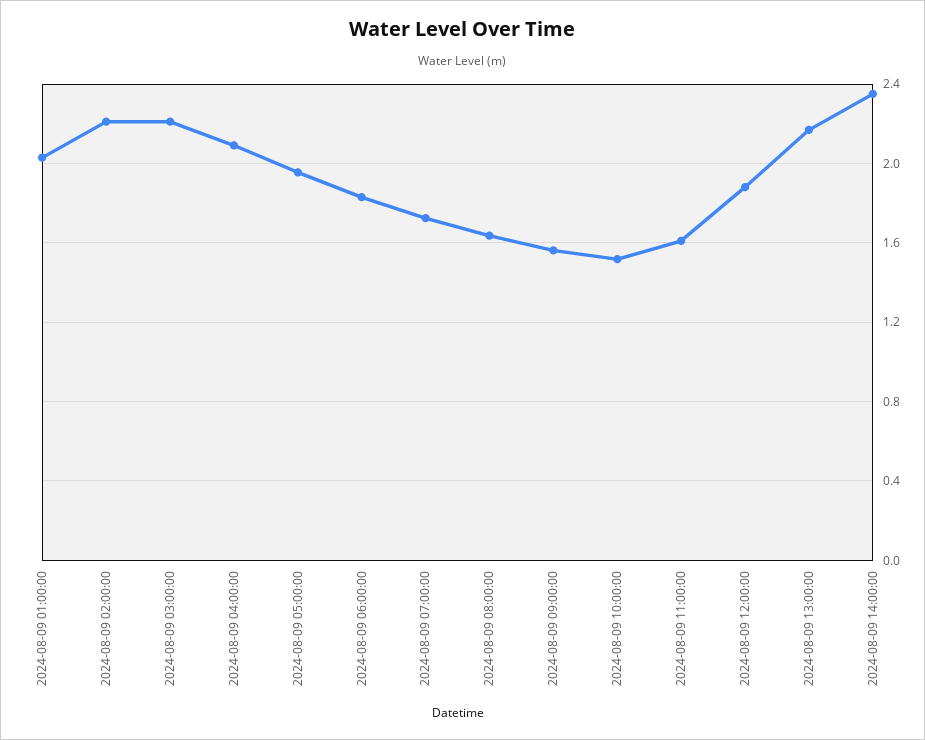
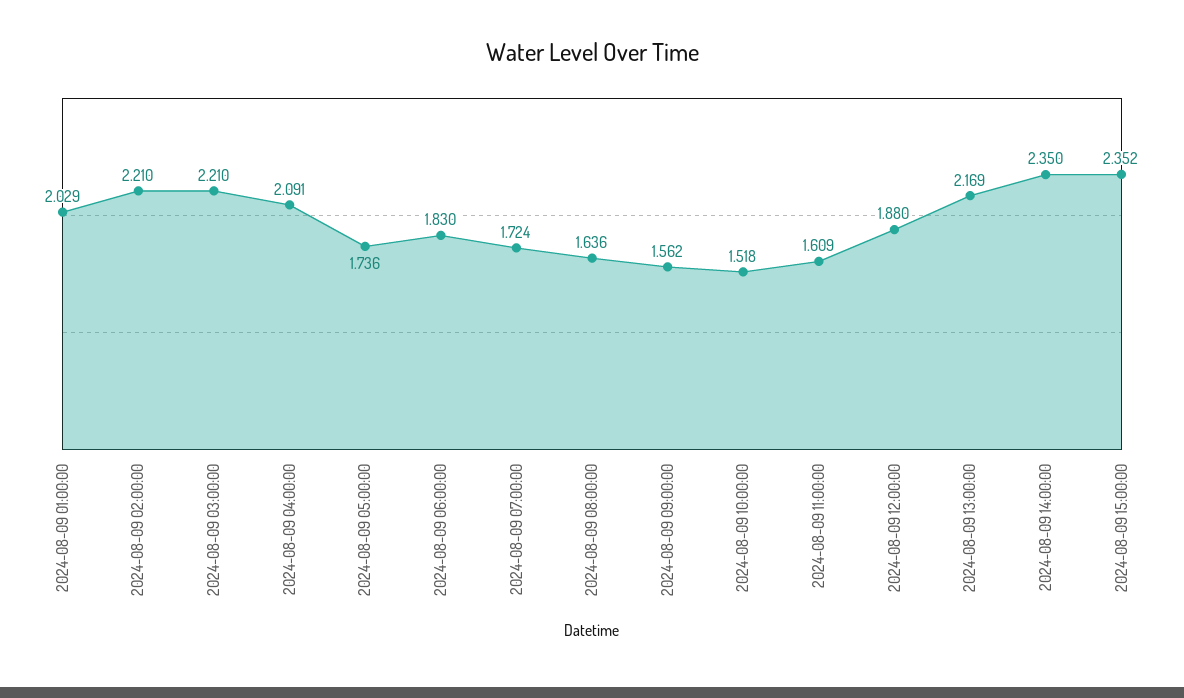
2024-08-09 05:00:00: 1.95 -> 1.736
2024-08-09 15:00:00: none -> 2.352

